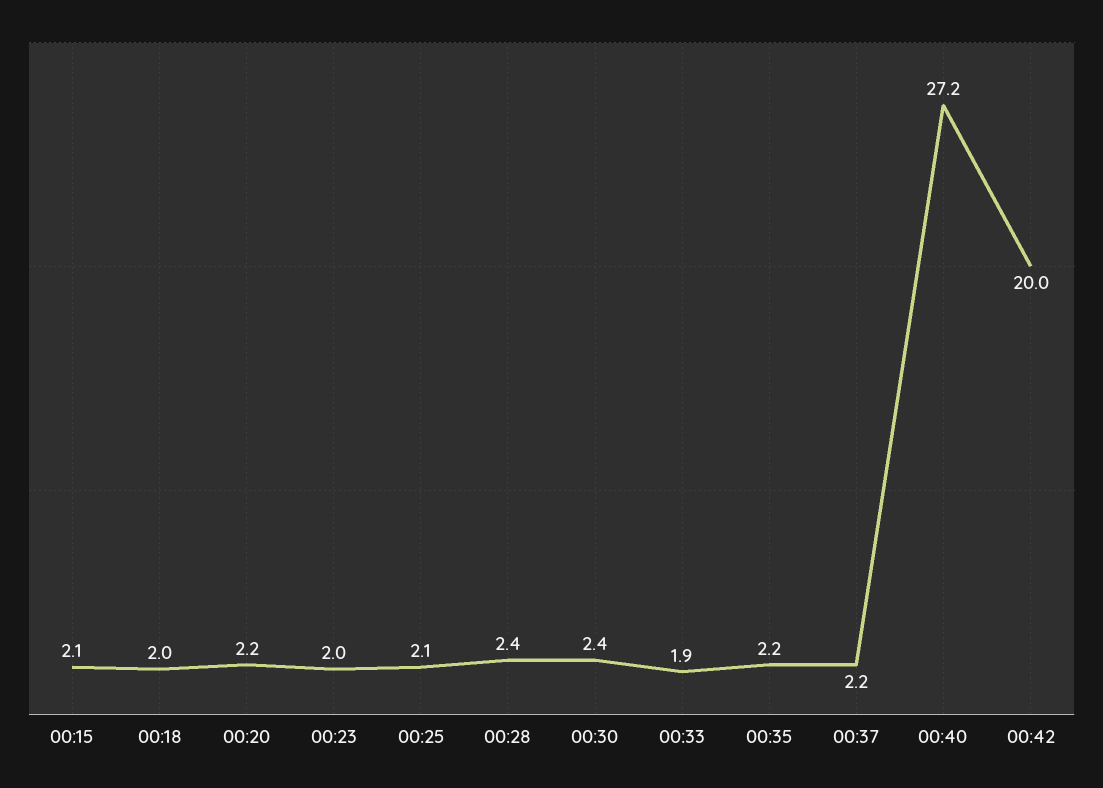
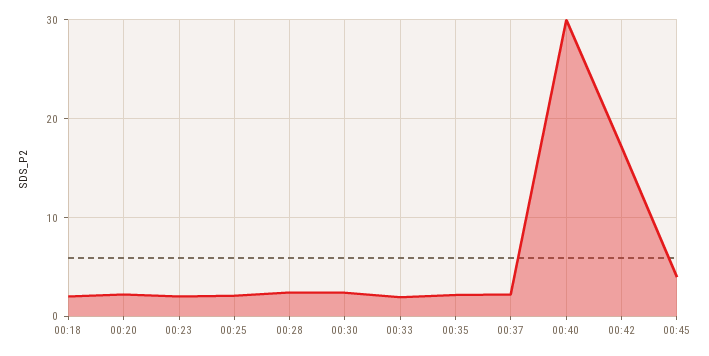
00:15: 2.1 -> none
00:40: 27.2 -> 30
00:42: 20 -> 17
00:45: none -> 4

